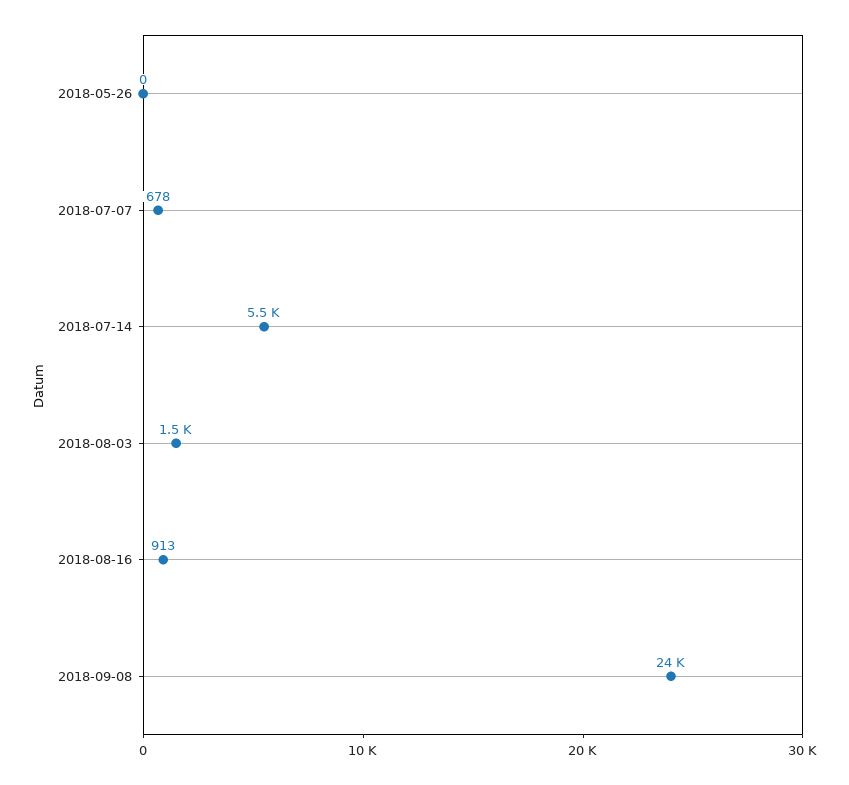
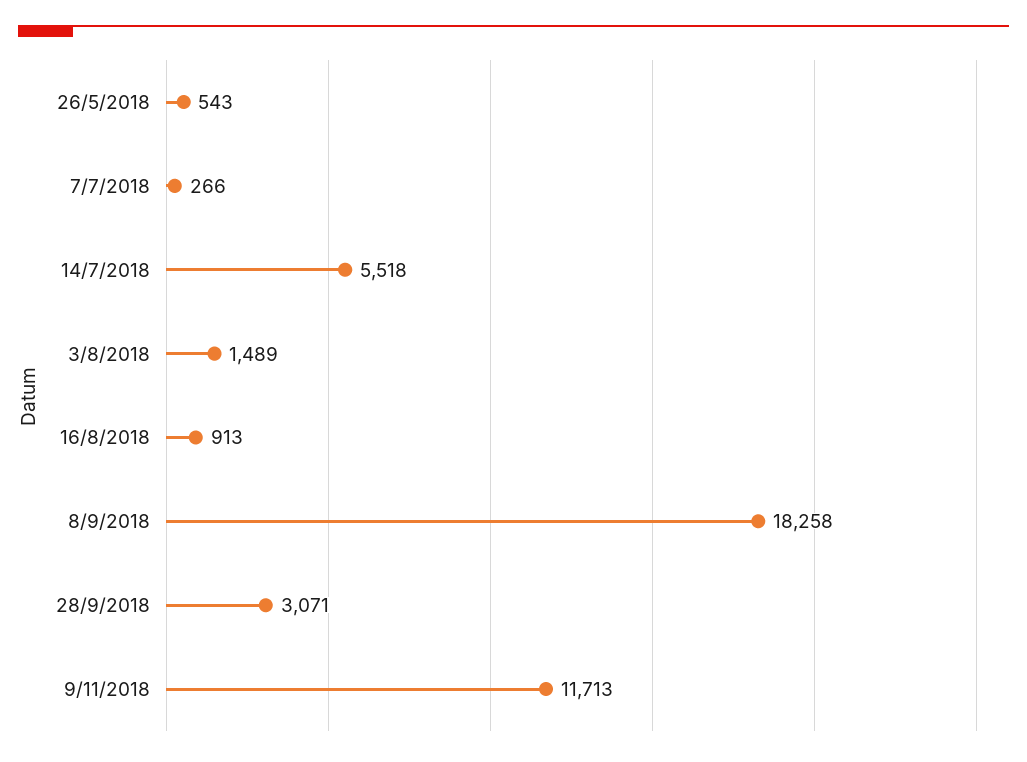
2018-05-26: 0 -> 543
2018-07-07: 678 -> 266
2018-09-08: 24000 -> 18258
28/9/2018: none -> 3071
9/11/2018: none -> 11713

